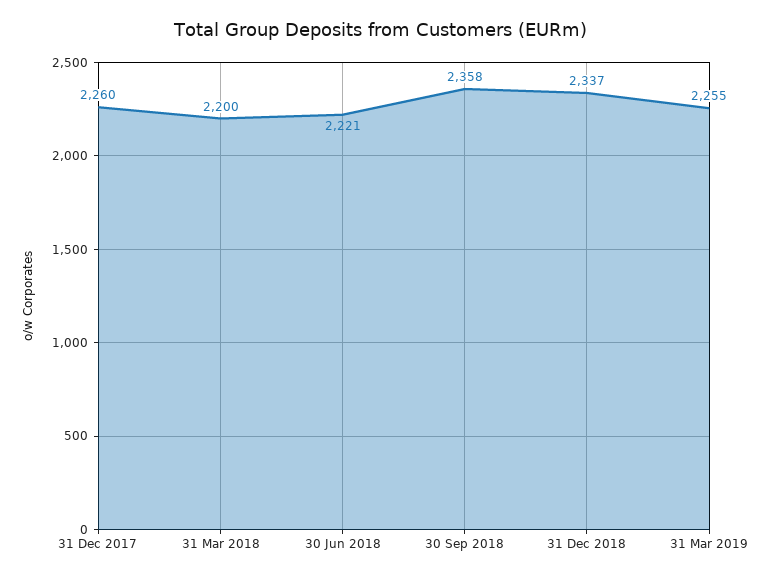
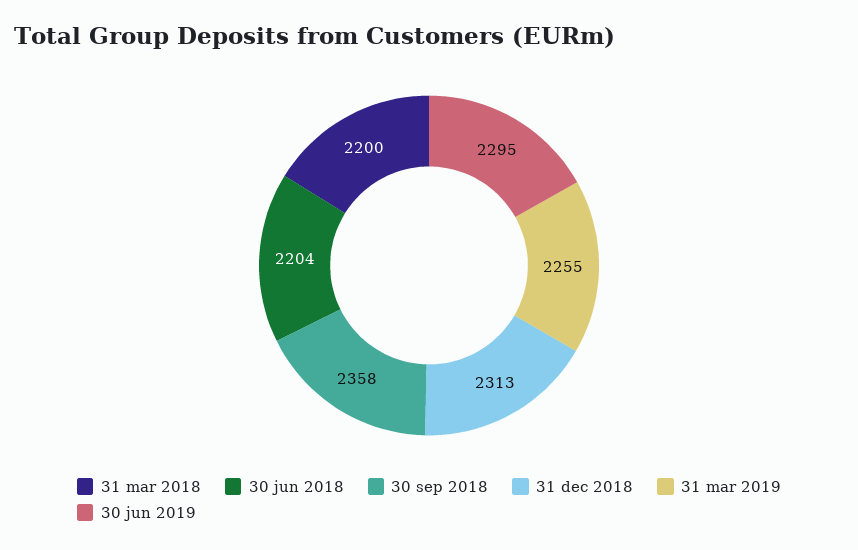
31 Dec 2017: 2260 -> none
30 Jun 2018: 2221 -> 2204
31 Dec 2018: 2337 -> 2313
30 jun 2019: none -> 2295

